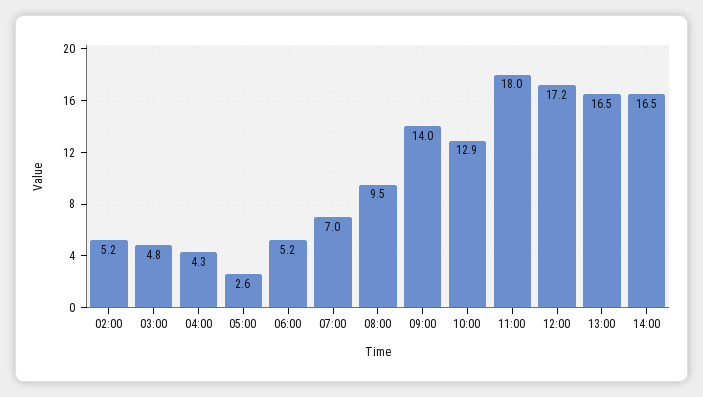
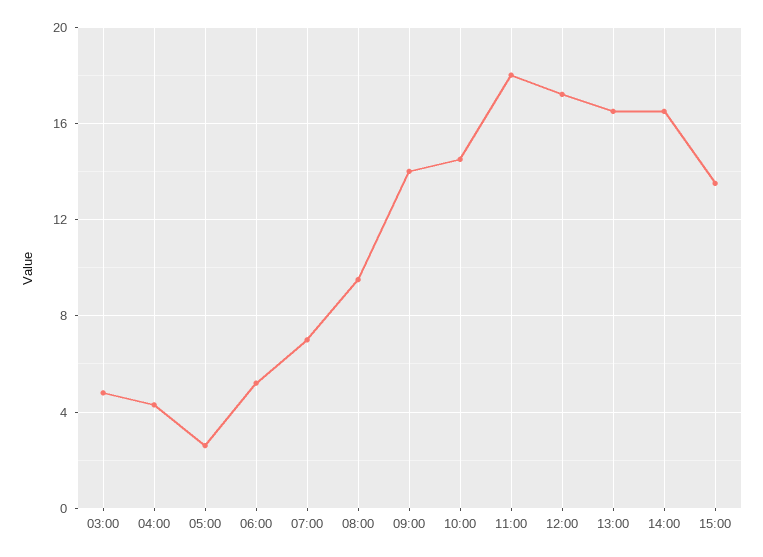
02:00: 5.2 -> none
10:00: 12.9 -> 14.5
15:00: none -> 13.5

